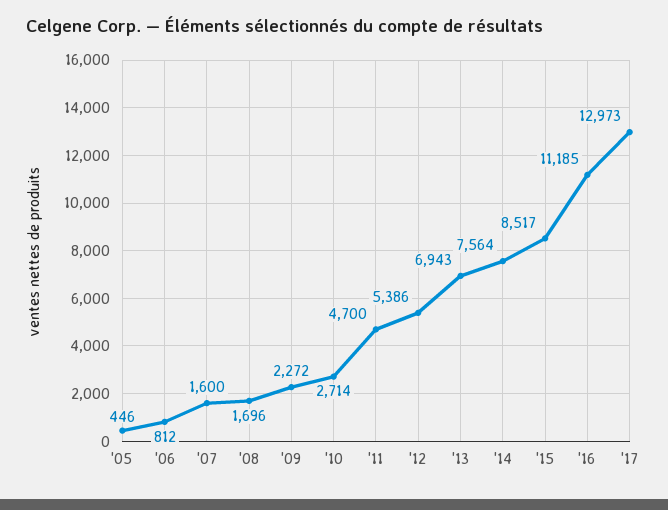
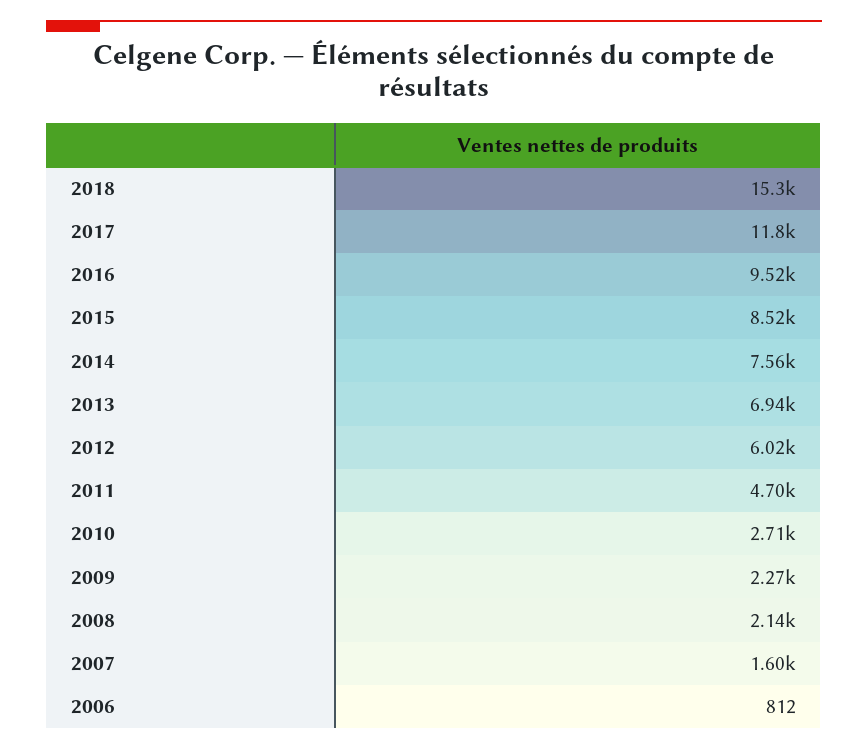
'05: 446 -> none
'08: 1696 -> 2140
'12: 5386 -> 6020
'16: 11185 -> 9520
'17: 12973 -> 11800
2018: none -> 15300

